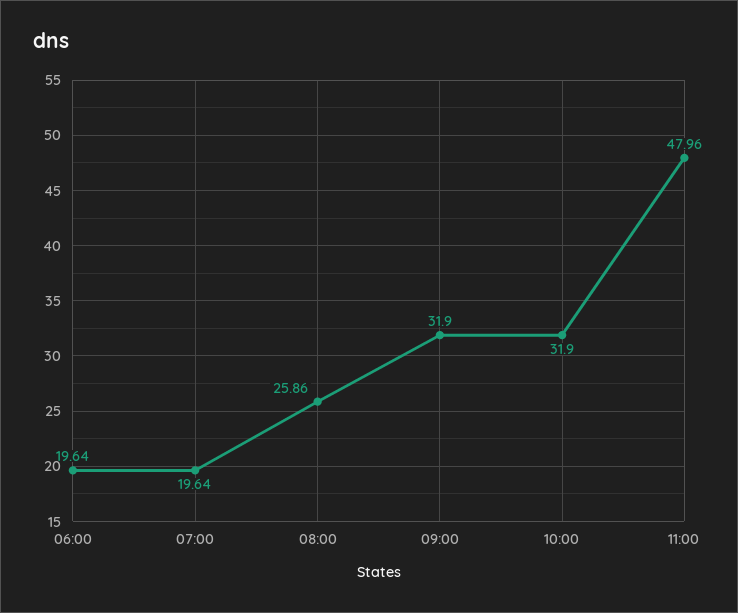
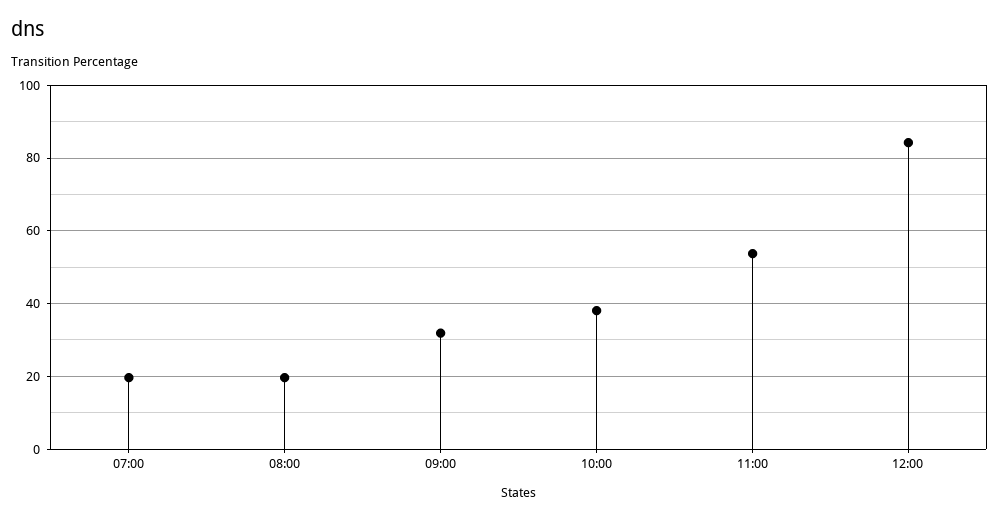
06:00: 19.64 -> none
08:00: 25.86 -> 20
10:00: 31.9 -> 38
11:00: 47.96 -> 54
12:00: none -> 84

